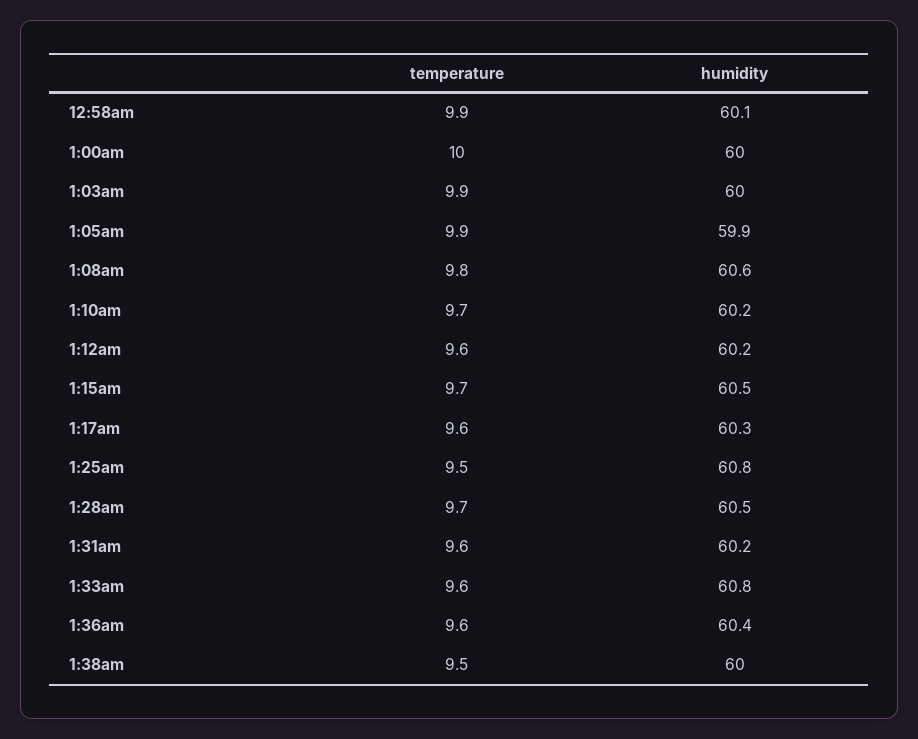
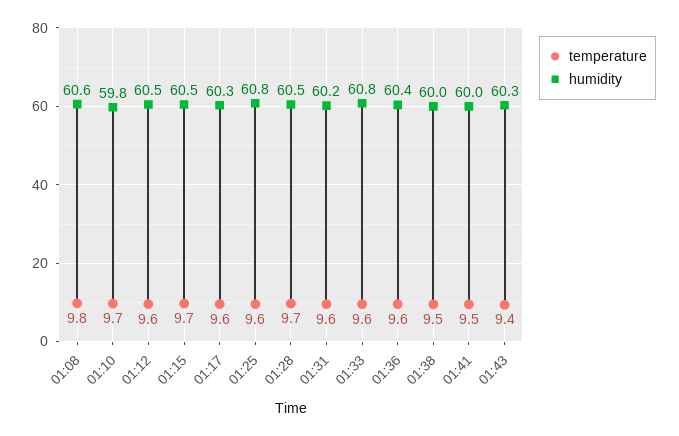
temperature, 12:58am: 9.9 -> none
humidity, 12:58am: 60.1 -> none
temperature, 1:00am: 10 -> none
humidity, 1:00am: 60 -> none
temperature, 1:03am: 9.9 -> none
humidity, 1:03am: 60 -> none
temperature, 1:05am: 9.9 -> none
humidity, 1:05am: 59.9 -> none
humidity, 1:10am: 60.2 -> 59.8
humidity, 1:12am: 60.2 -> 60.5
temperature, 1:25am: 9.5 -> 9.6
temperature, 01:41: none -> 9.5
humidity, 01:41: none -> 60
temperature, 01:43: none -> 9.4
humidity, 01:43: none -> 60.3

